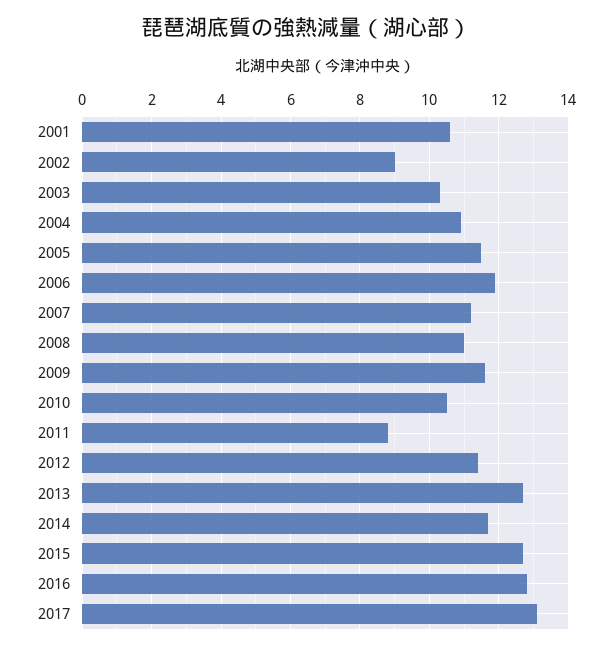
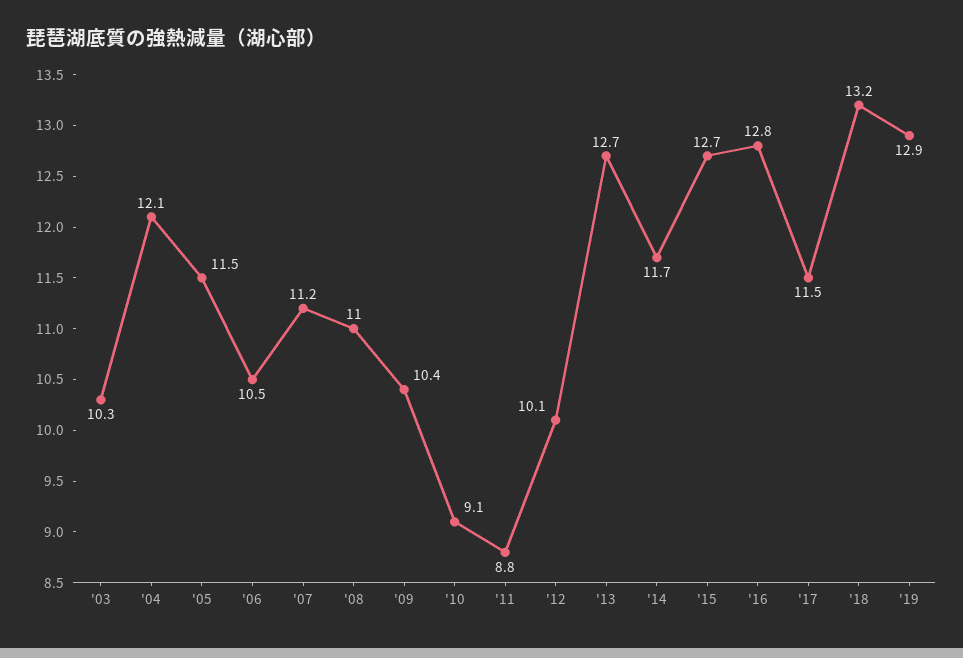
2001: 10.5 -> none
2002: 9 -> none
2004: 11 -> 12.1
2006: 12 -> 10.5
2009: 11.5 -> 10.4
2010: 10.5 -> 9.1
2012: 11.5 -> 10.1
2017: 13 -> 11.5
'18: none -> 13.2
'19: none -> 12.9

